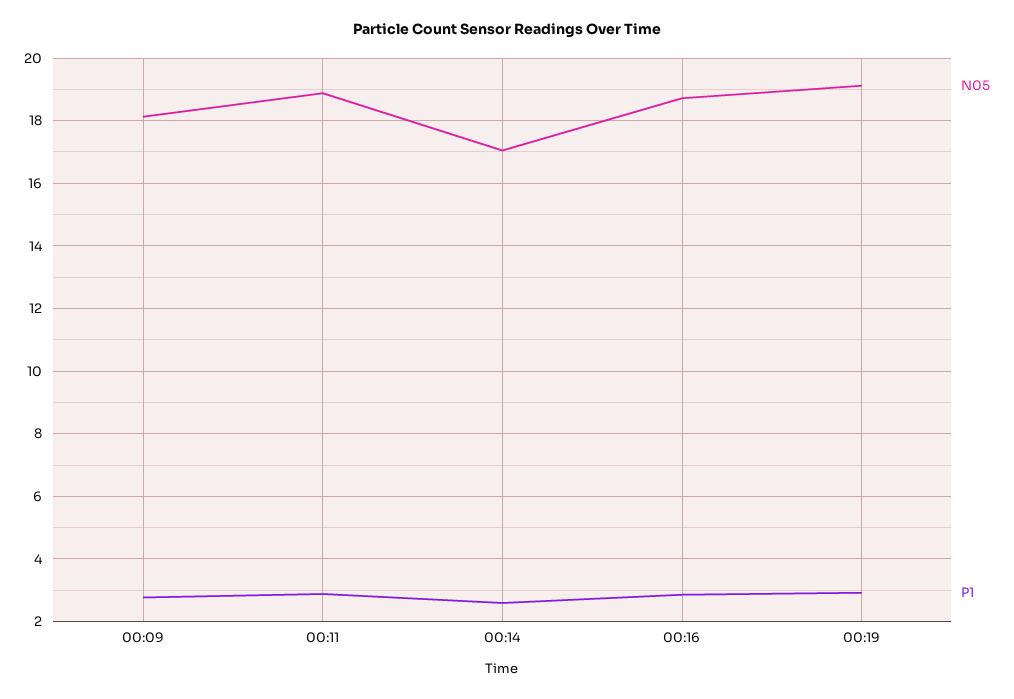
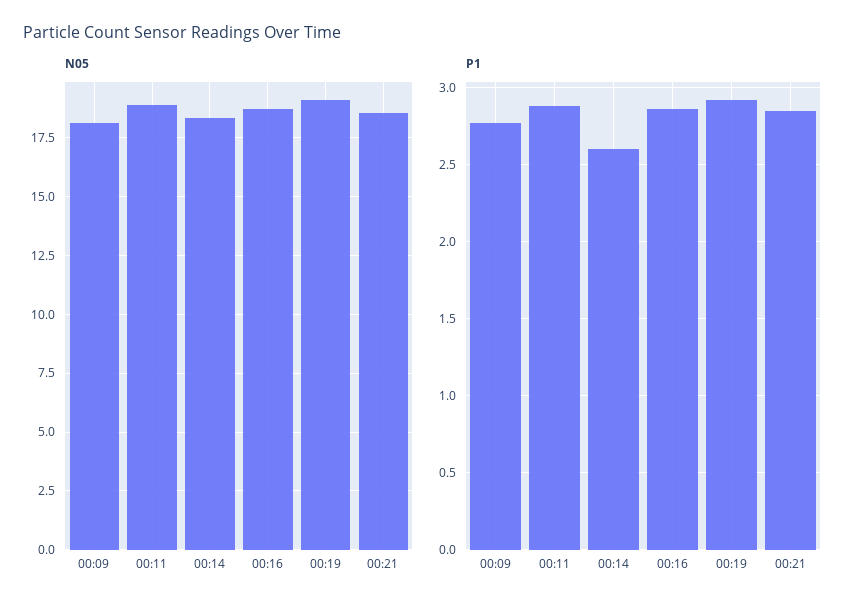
N05, 00:14: 17 -> 18.5
N05, 00:21: none -> 18.5
P1, 00:21: none -> 2.85

